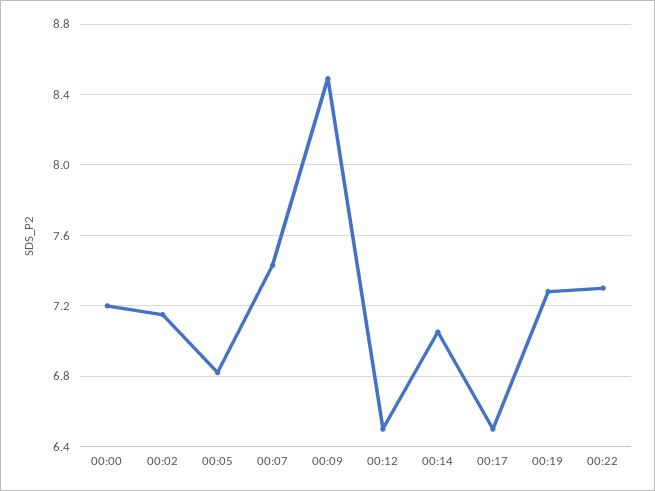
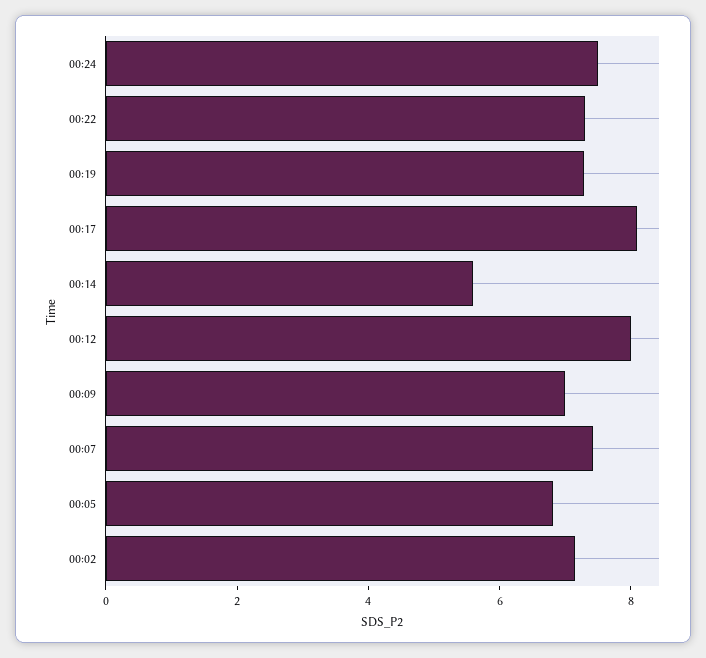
00:00: 7.2 -> none
00:09: 8.5 -> 7
00:12: 6.5 -> 8
00:14: 7.05 -> 5.5
00:17: 6.5 -> 8
00:24: none -> 7.5

